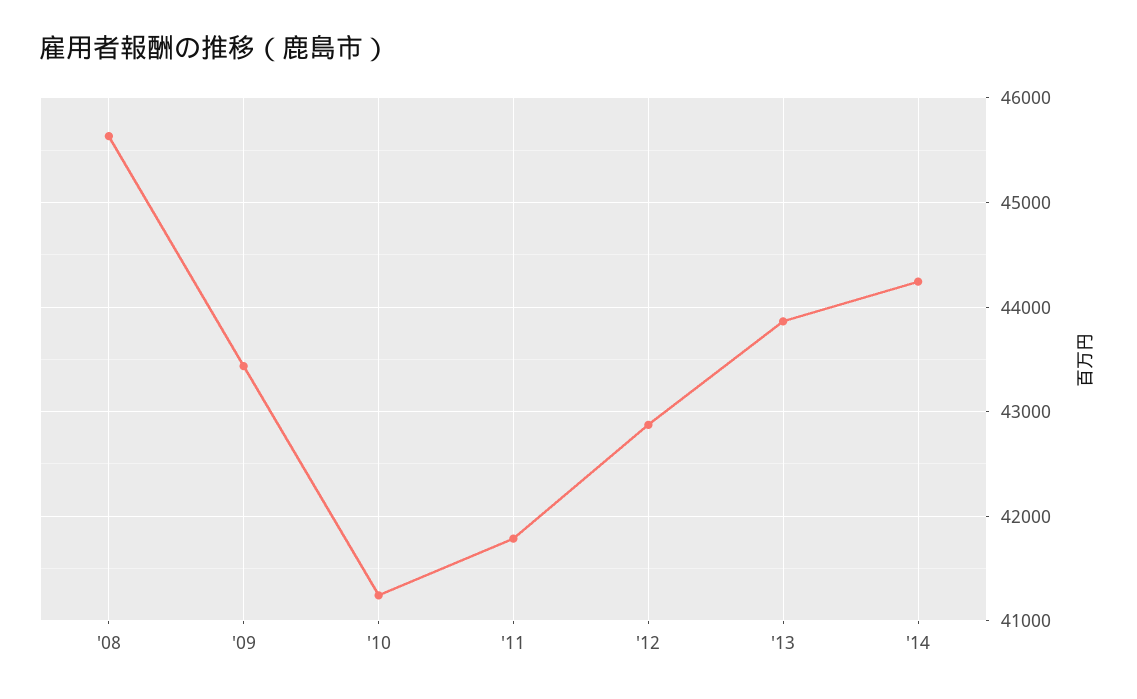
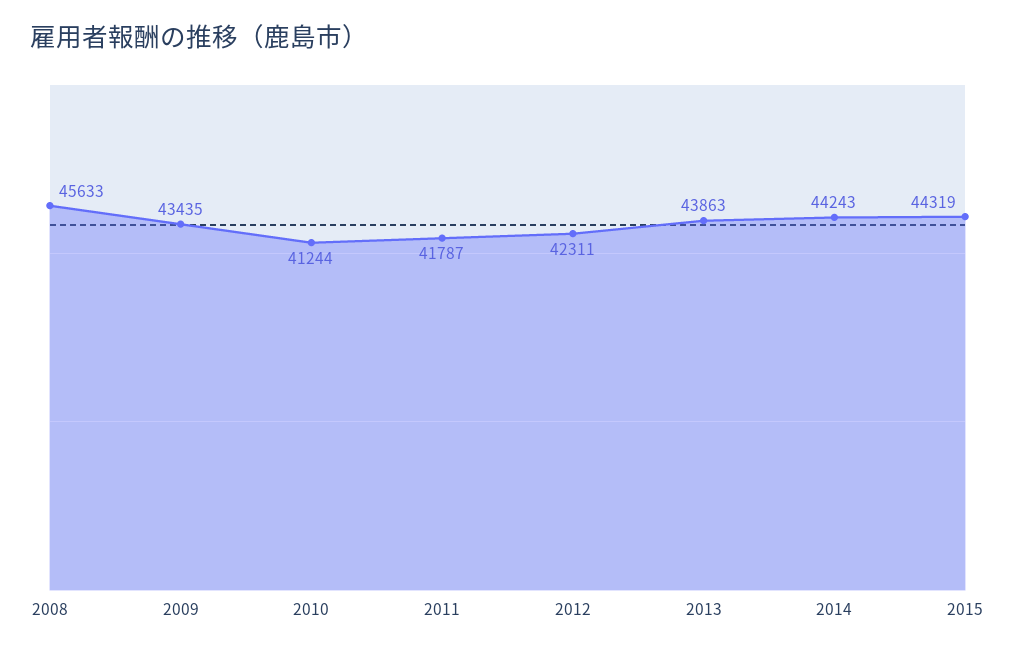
'12: 42900 -> 42311
2015: none -> 44319

